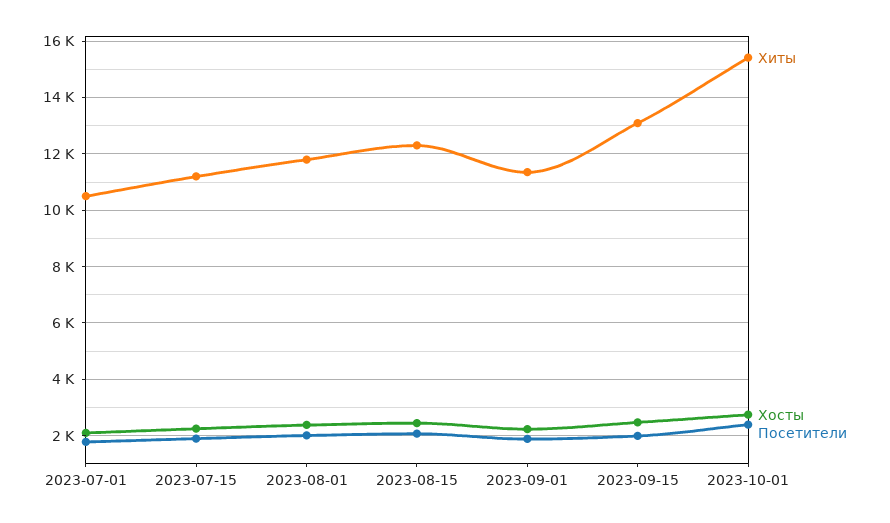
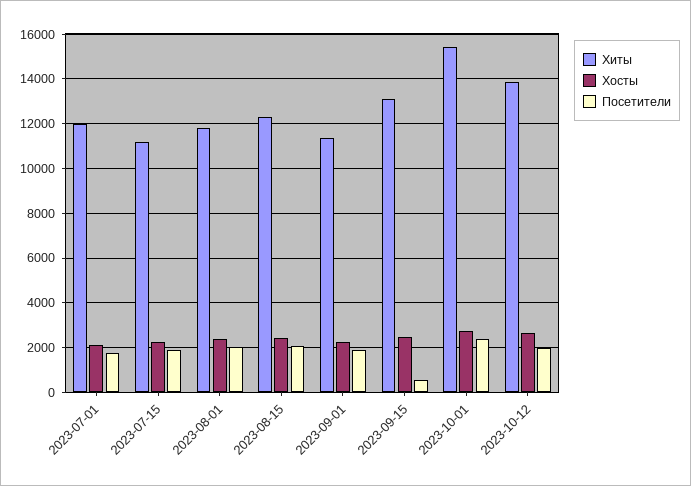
Хиты, 2023-07-01: 10500 -> 12000
Посетители, 2023-09-15: 2000 -> 500
Хиты, 2023-10-12: none -> 14000
Хосты, 2023-10-12: none -> 2500
Посетители, 2023-10-12: none -> 2000

